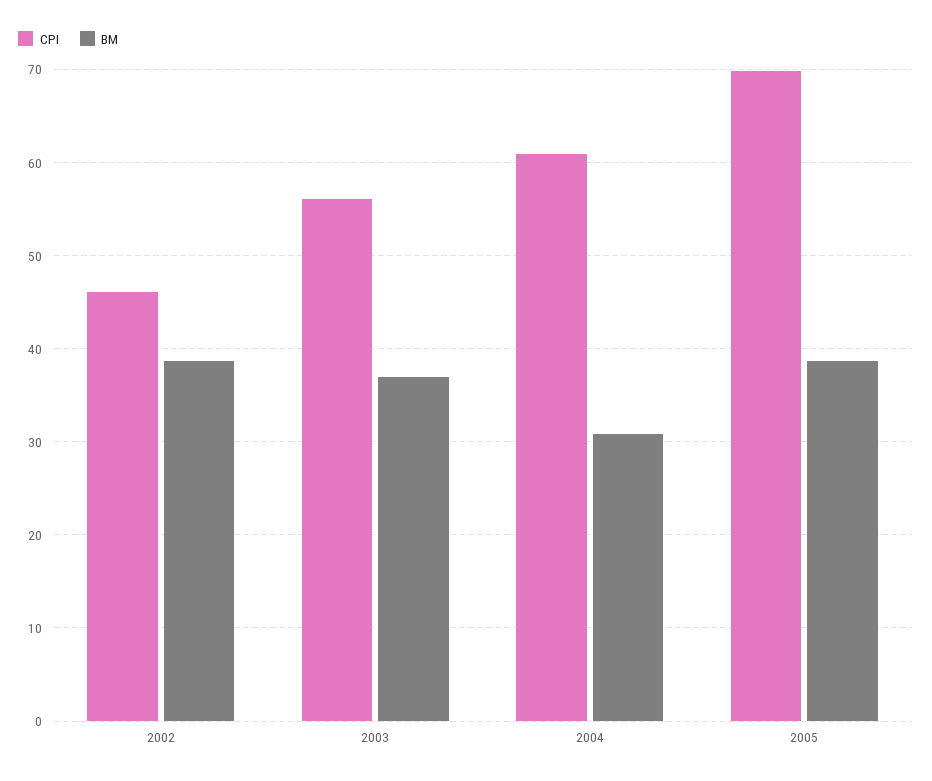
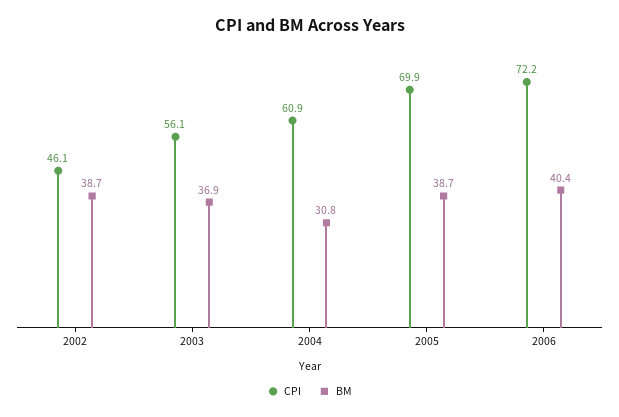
CPI, 2006: none -> 72.2
BM, 2006: none -> 40.4

